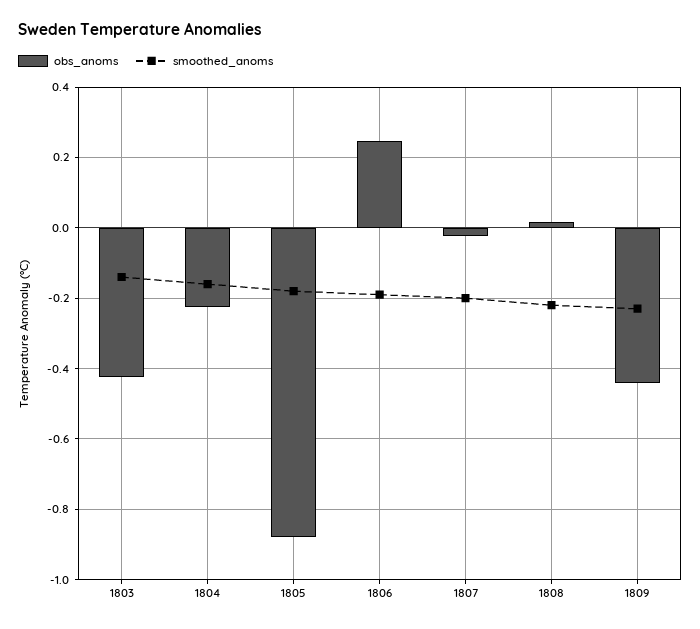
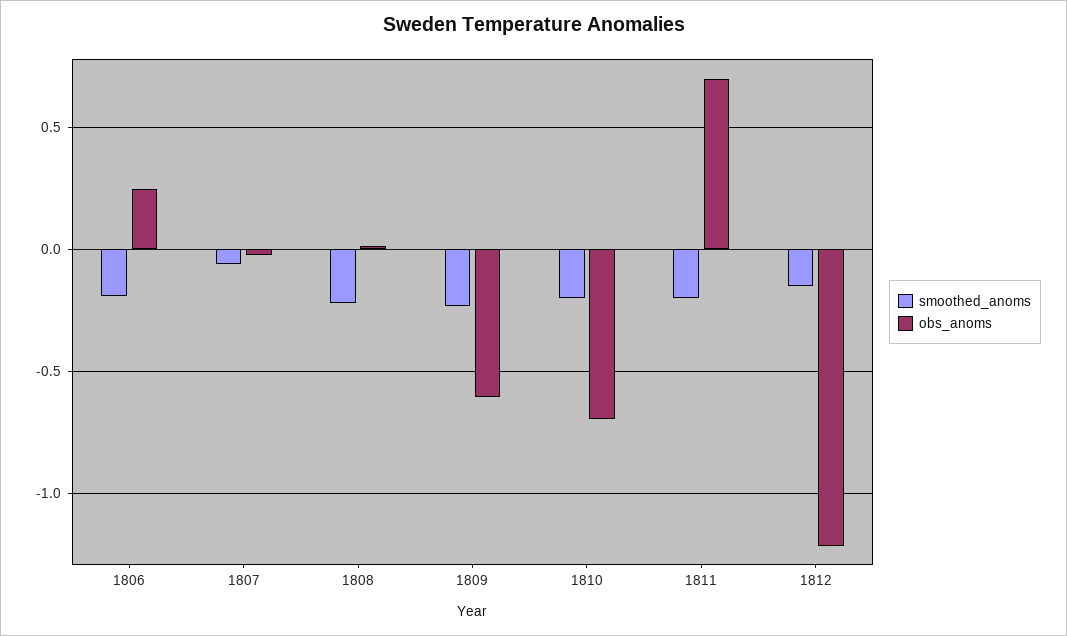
obs_anoms, 1803: -0.42 -> none
smoothed_anoms, 1803: -0.14 -> none
obs_anoms, 1804: -0.22 -> none
smoothed_anoms, 1804: -0.16 -> none
obs_anoms, 1805: -0.88 -> none
smoothed_anoms, 1805: -0.18 -> none
smoothed_anoms, 1807: -0.2 -> -0.05
obs_anoms, 1809: -0.44 -> -0.6
smoothed_anoms, 1810: none -> -0.2
obs_anoms, 1810: none -> -0.7
smoothed_anoms, 1811: none -> -0.2
obs_anoms, 1811: none -> 0.7
smoothed_anoms, 1812: none -> -0.15
obs_anoms, 1812: none -> -1.2

